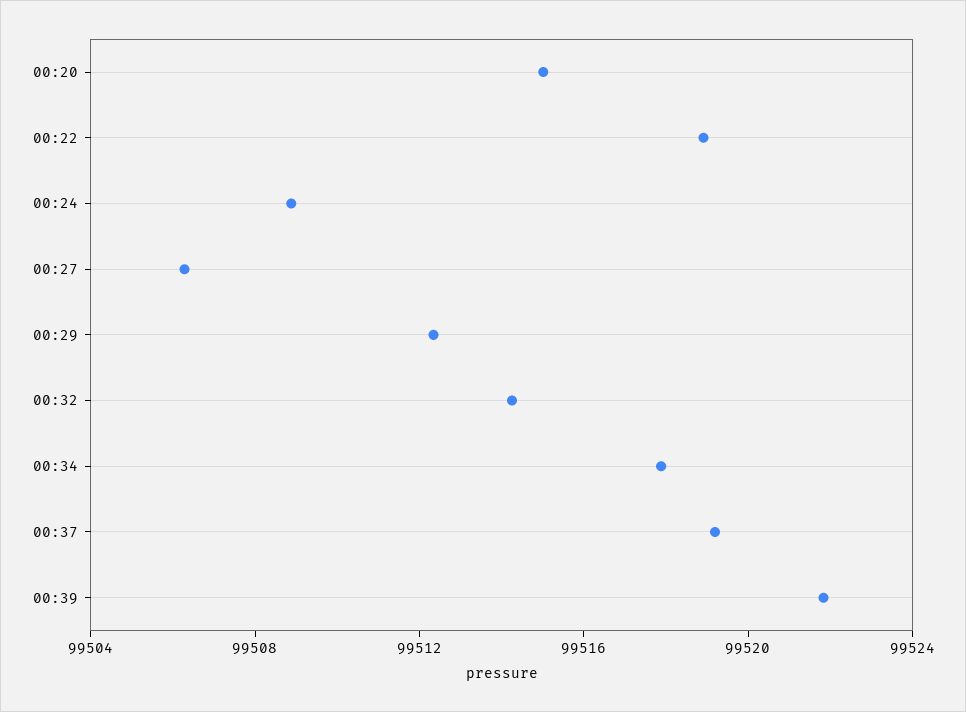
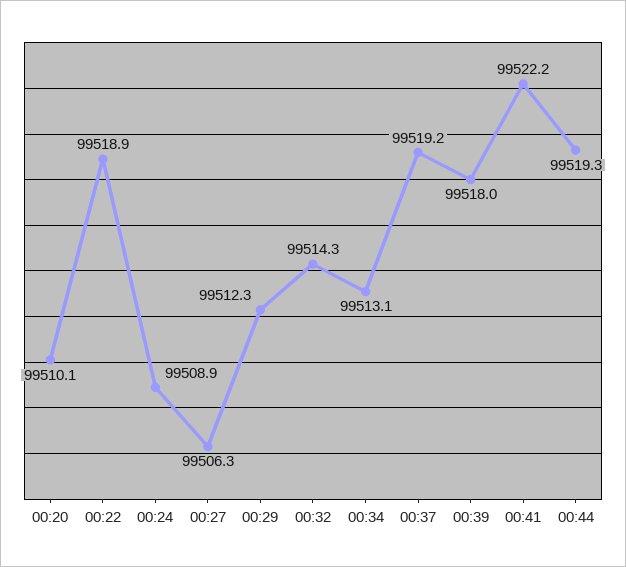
00:20: 99515 -> 99510.1
00:34: 99518 -> 99513.1
00:39: 99522 -> 99518
00:41: none -> 99522.2
00:44: none -> 99519.3

